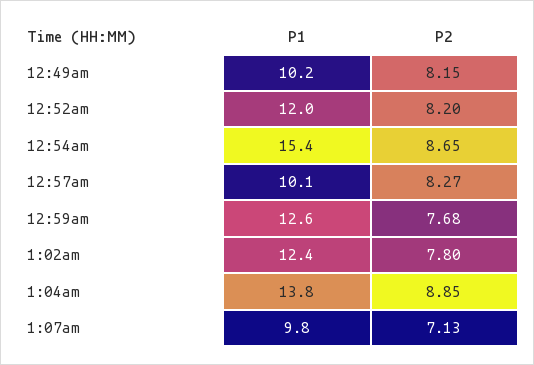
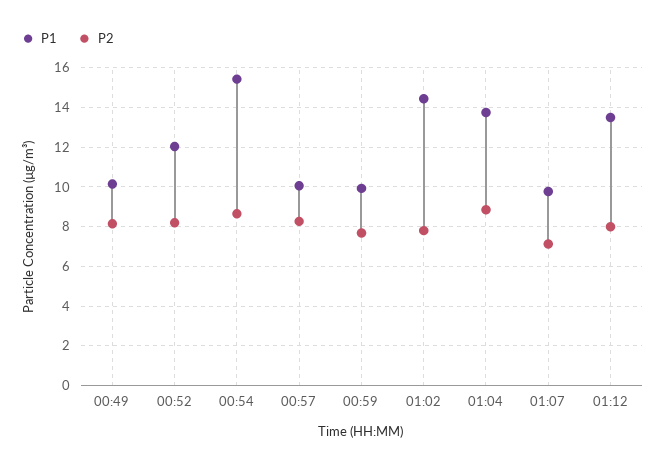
P1, 12:59am: 12.6 -> 10
P1, 1:02am: 12.4 -> 14.5
P1, 01:12: none -> 13.5
P2, 01:12: none -> 8

